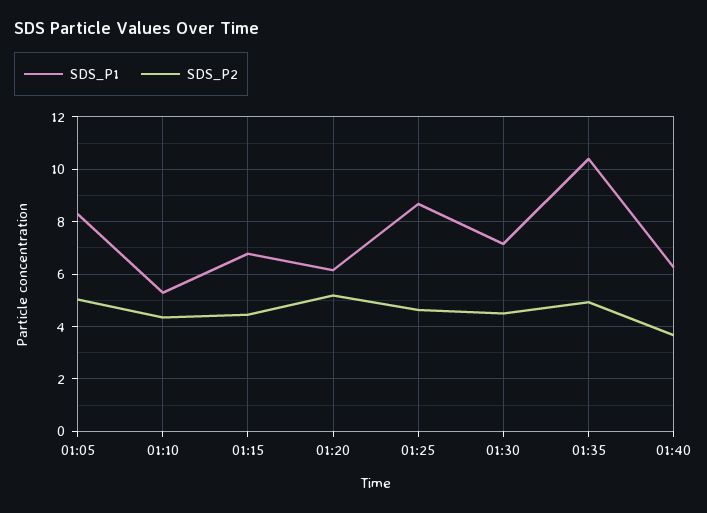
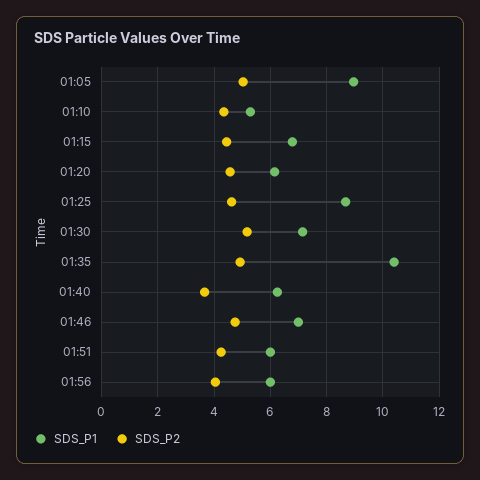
SDS_P1, 01:05: 8.25 -> 9
SDS_P2, 01:20: 5.25 -> 4.5
SDS_P2, 01:30: 4.5 -> 5.25
SDS_P1, 01:46: none -> 7
SDS_P2, 01:46: none -> 4.75
SDS_P1, 01:51: none -> 6
SDS_P2, 01:51: none -> 4.25
SDS_P1, 01:56: none -> 6
SDS_P2, 01:56: none -> 4

